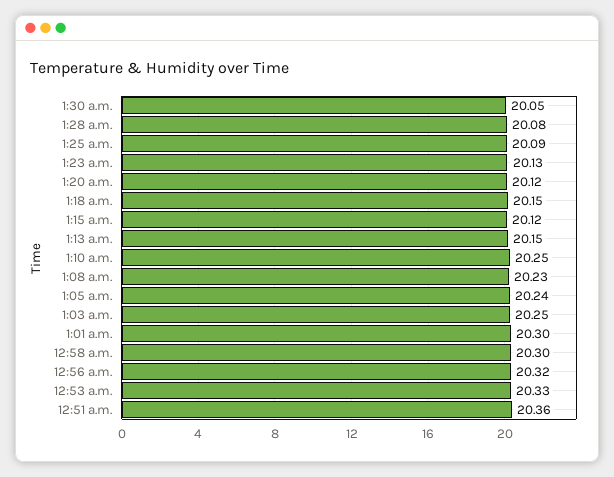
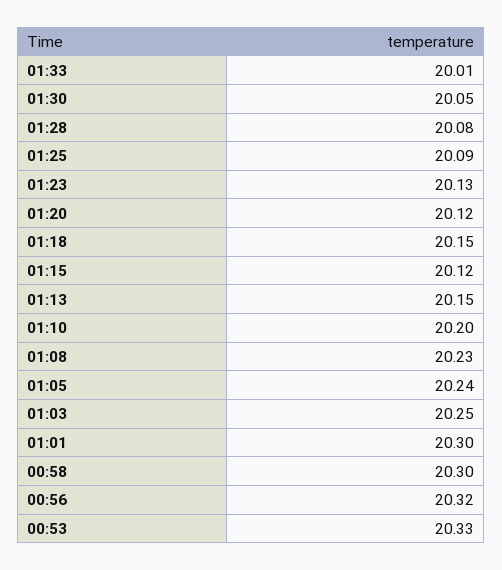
1:10 a.m.: 20.25 -> 20.2
12:51 a.m.: 20.36 -> none
01:33: none -> 20.01

